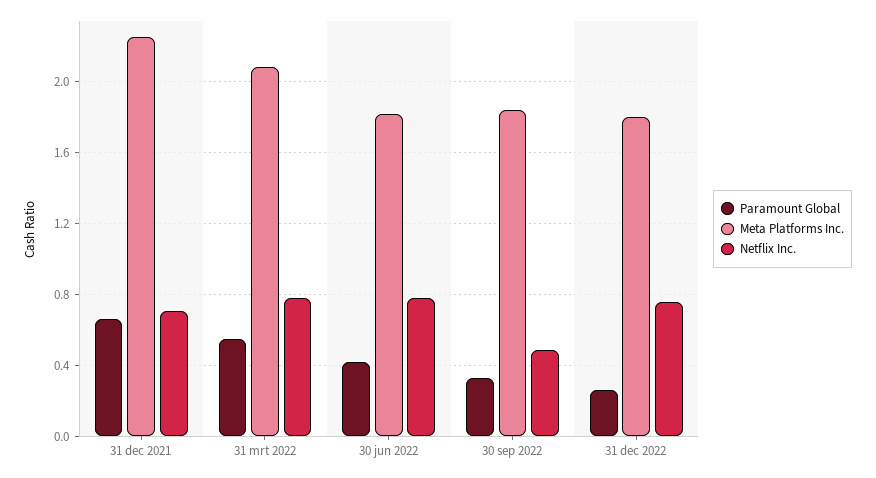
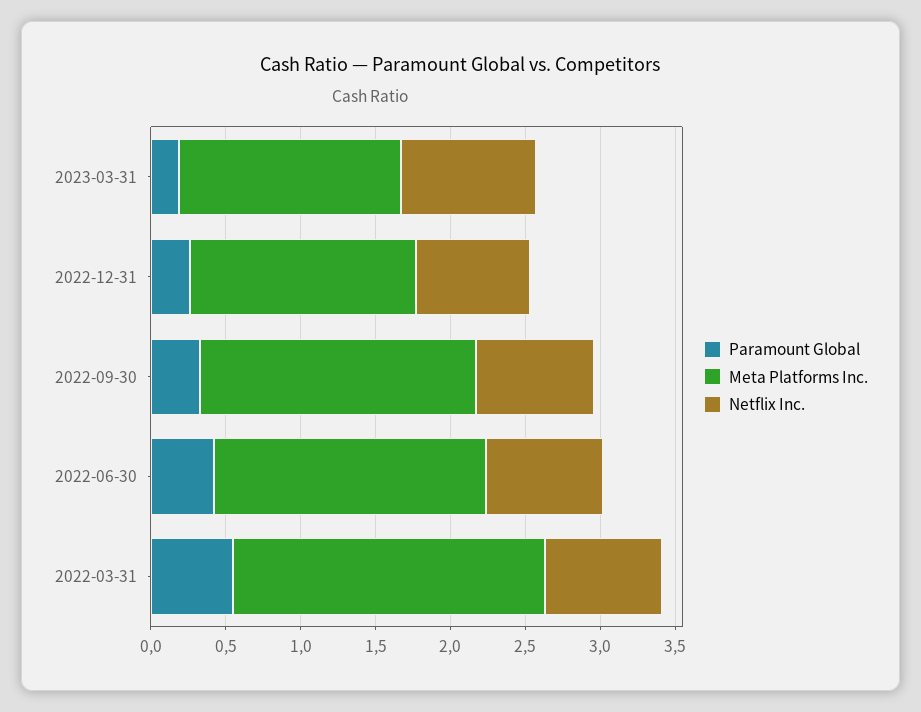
Paramount Global, 31 dec 2021: 0.65 -> none
Meta Platforms Inc., 31 dec 2021: 2.25 -> none
Netflix Inc., 31 dec 2021: 0.7 -> none
Netflix Inc., 30 sep 2022: 0.5 -> 0.8
Meta Platforms Inc., 31 dec 2022: 1.8 -> 1.5
Paramount Global, 2023-03-31: none -> 0.2
Meta Platforms Inc., 2023-03-31: none -> 1.5
Netflix Inc., 2023-03-31: none -> 0.9

